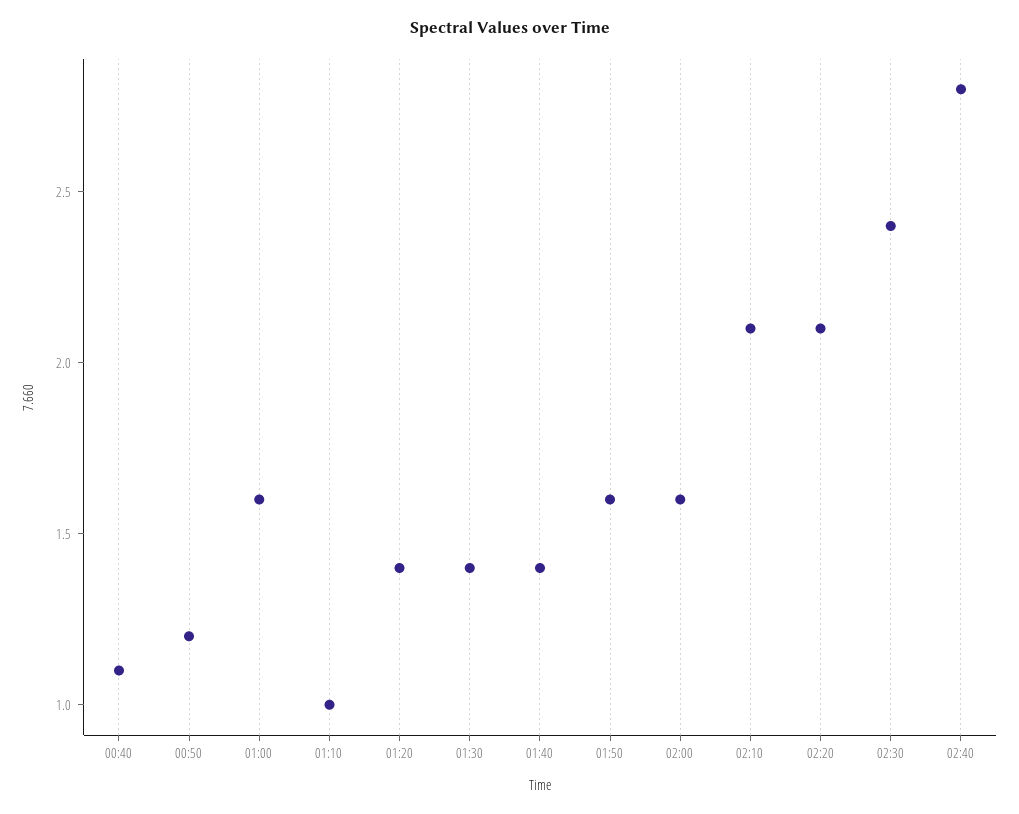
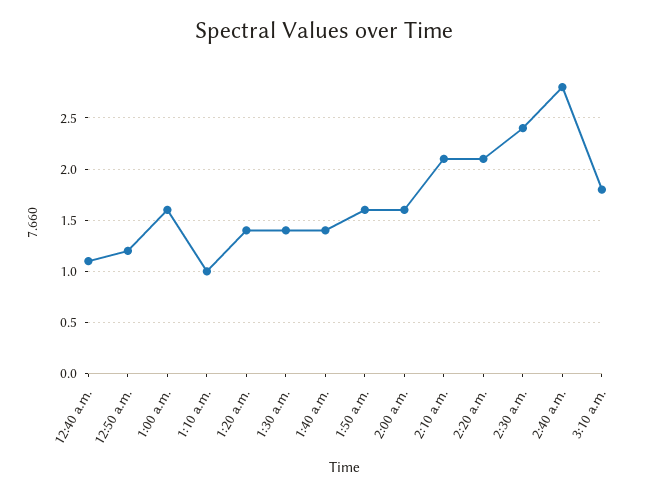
3:10 a.m.: none -> 1.8

